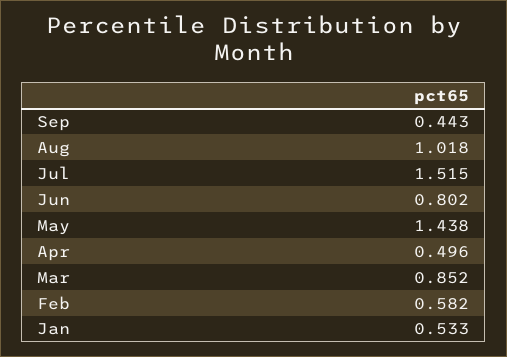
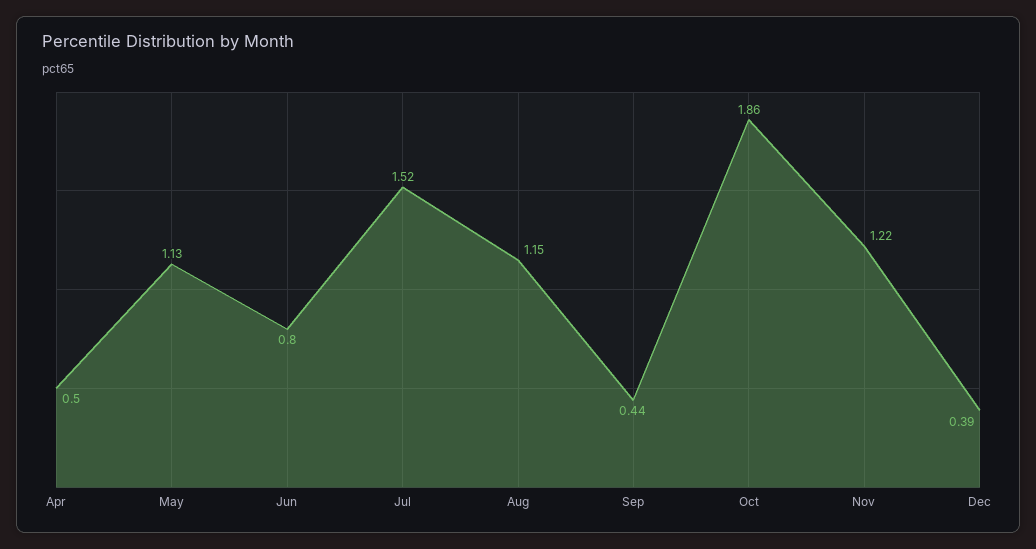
Aug: 1.018 -> 1.15
May: 1.438 -> 1.13
Mar: 0.852 -> none
Feb: 0.582 -> none
Jan: 0.533 -> none
Oct: none -> 1.86
Nov: none -> 1.22
Dec: none -> 0.39

